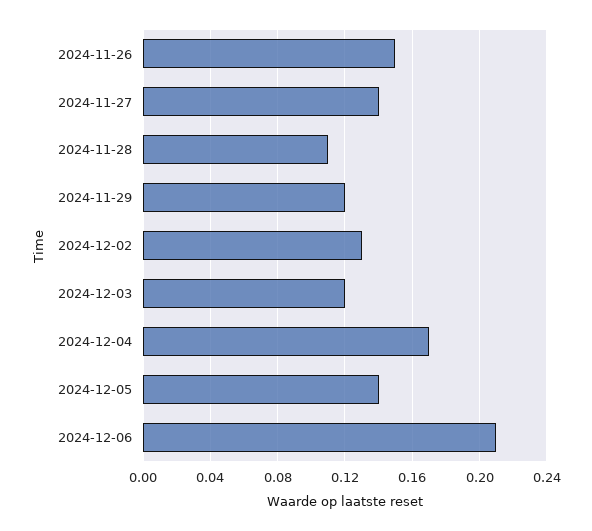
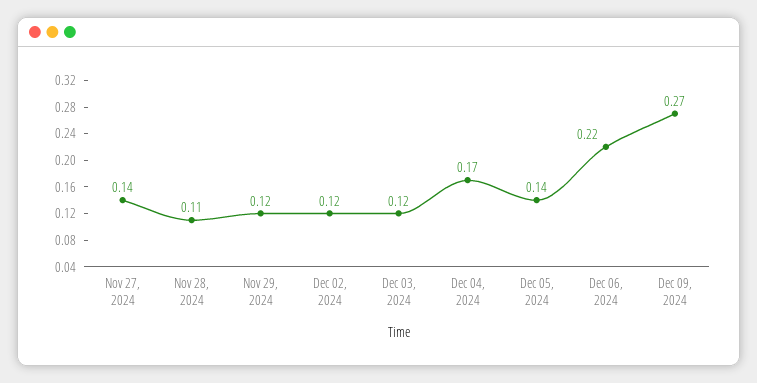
2024-11-26: 0.15 -> none
2024-12-02: 0.13 -> 0.12
2024-12-06: 0.21 -> 0.22
Dec 09, 2024: none -> 0.27

